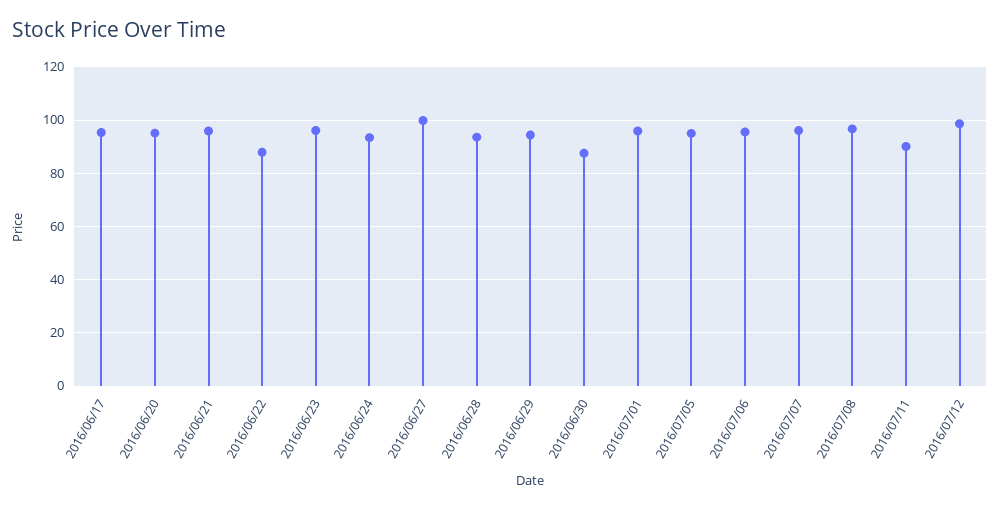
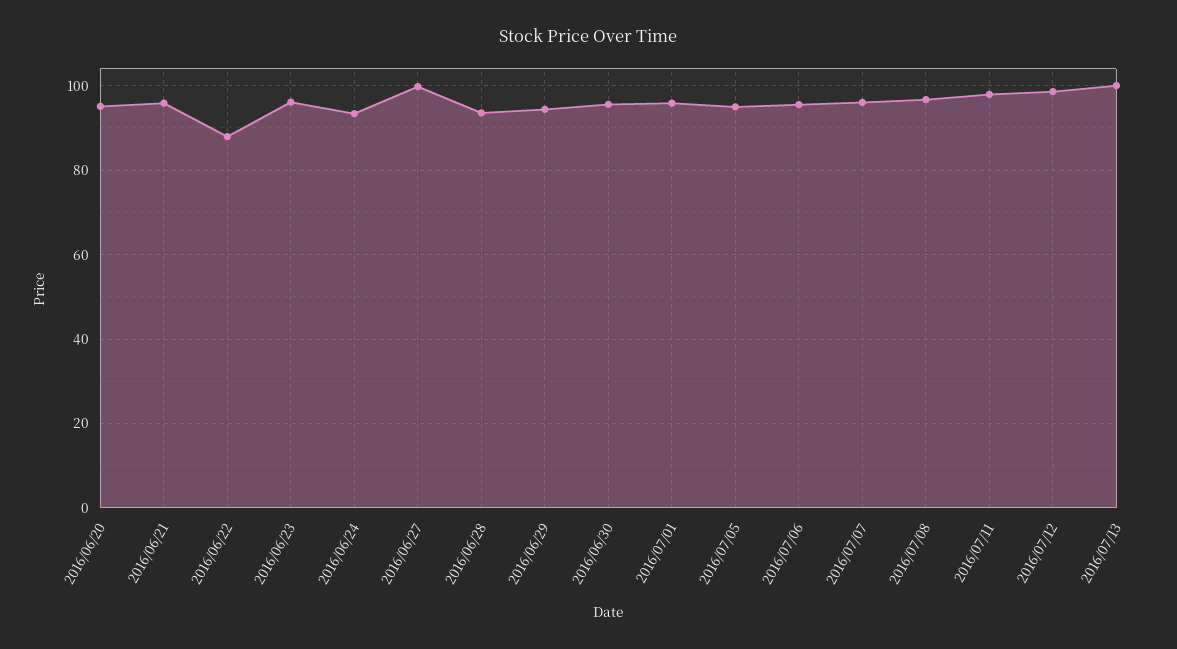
2016/06/17: 95 -> none
2016/06/30: 87.5 -> 96
2016/07/11: 90 -> 98
2016/07/13: none -> 100

